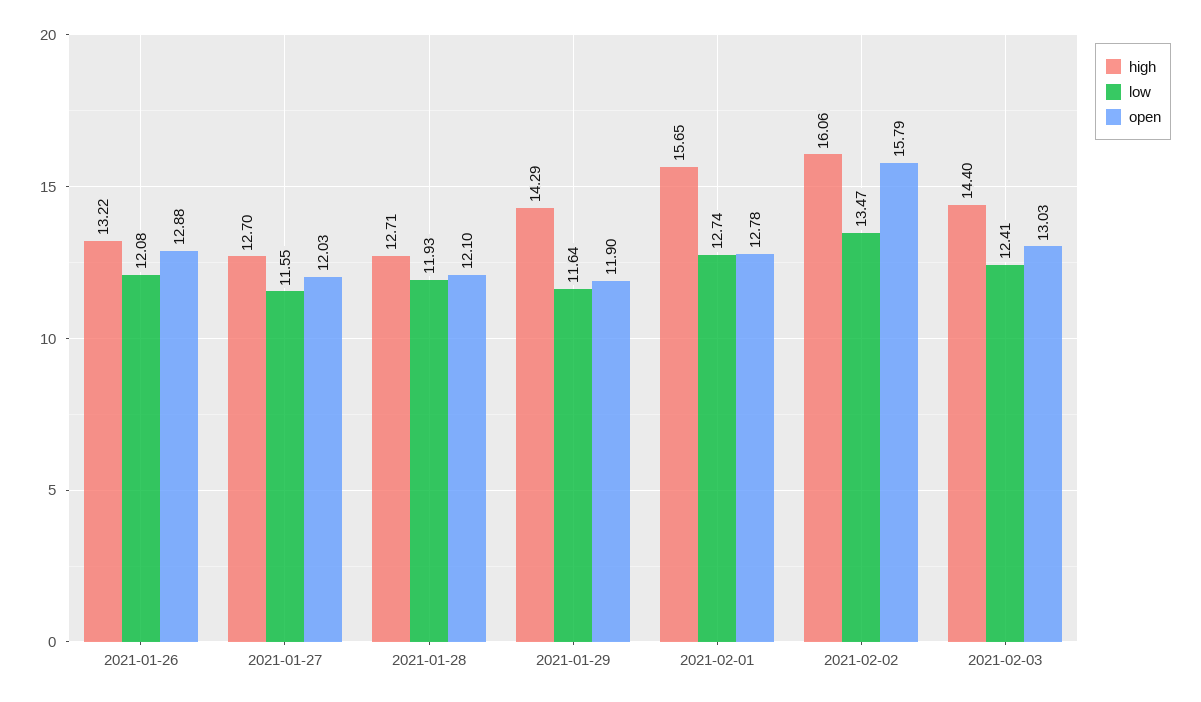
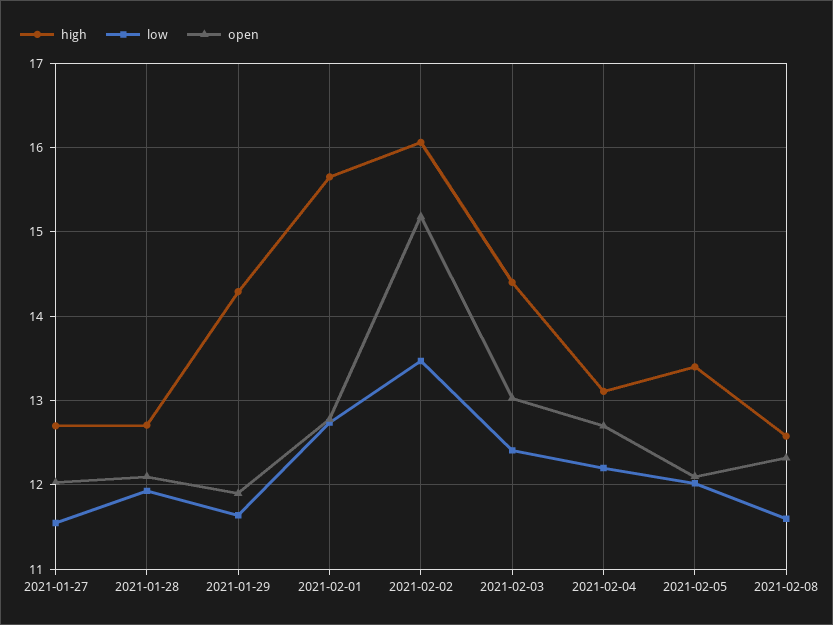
high, 2021-01-26: 13.22 -> none
low, 2021-01-26: 12.08 -> none
open, 2021-01-26: 12.88 -> none
open, 2021-02-02: 15.79 -> 15.2
high, 2021-02-04: none -> 13.1
low, 2021-02-04: none -> 12.2
open, 2021-02-04: none -> 12.7
high, 2021-02-05: none -> 13.4
low, 2021-02-05: none -> 12
open, 2021-02-05: none -> 12.1
high, 2021-02-08: none -> 12.6
low, 2021-02-08: none -> 11.6
open, 2021-02-08: none -> 12.3

